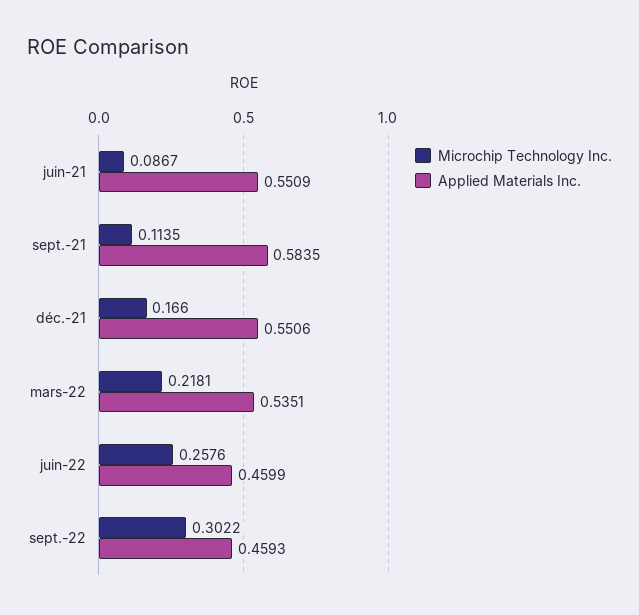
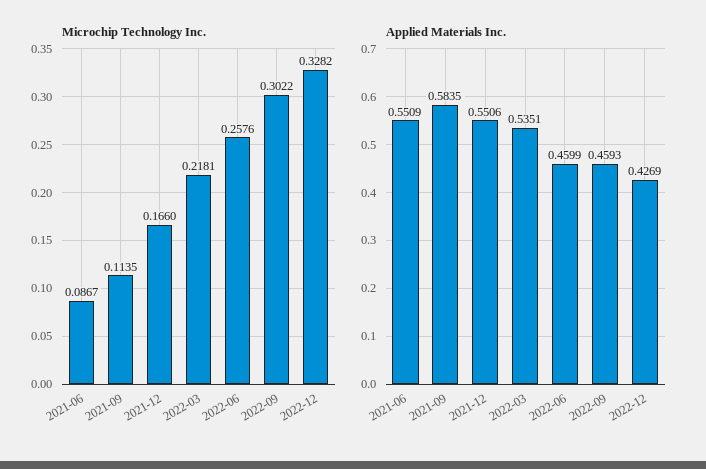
Microchip Technology Inc., 2022-12: none -> 0.3282
Applied Materials Inc., 2022-12: none -> 0.4269

